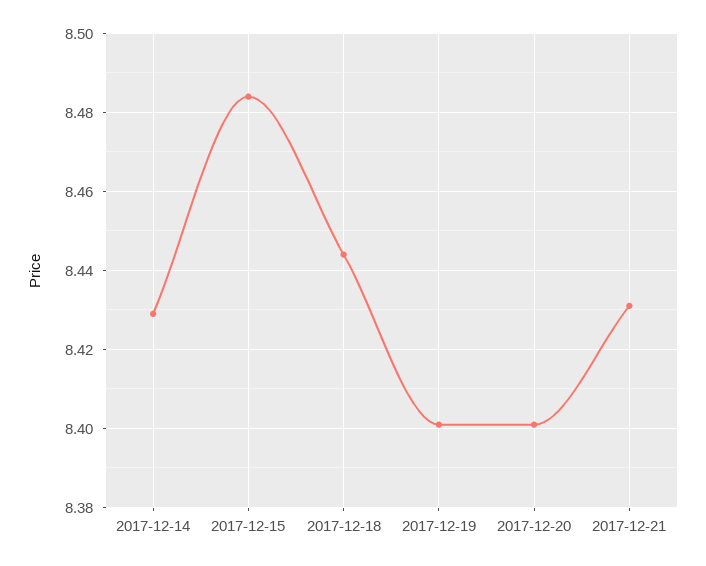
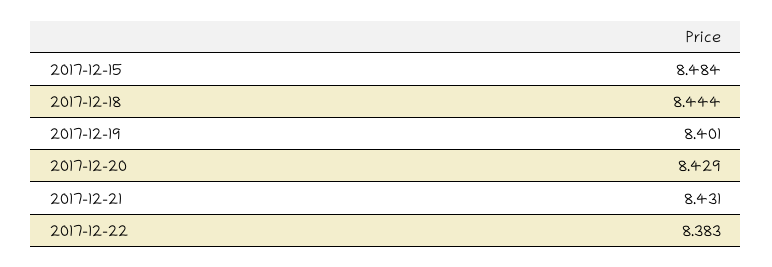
2017-12-14: 8.43 -> none
2017-12-20: 8.4 -> 8.429
2017-12-22: none -> 8.383

